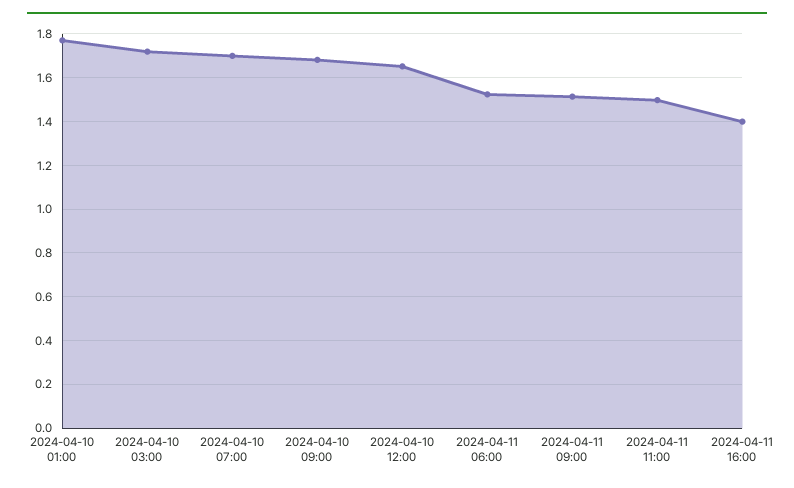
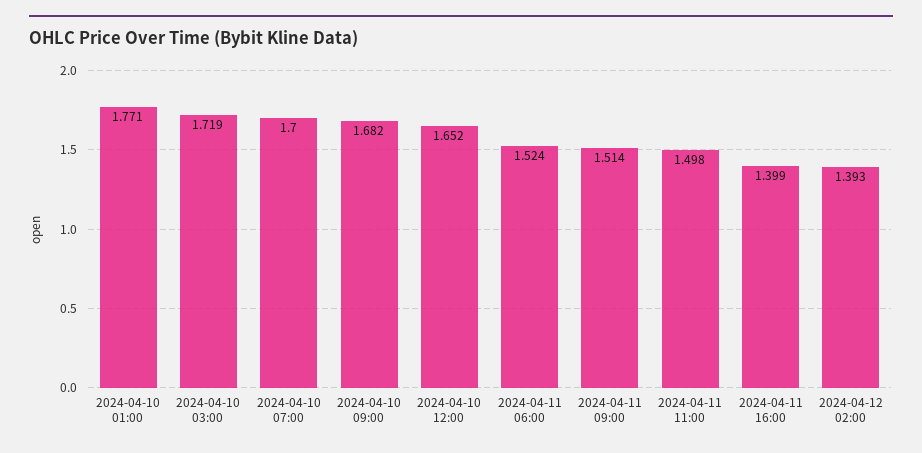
2024-04-12 02:00: none -> 1.393

